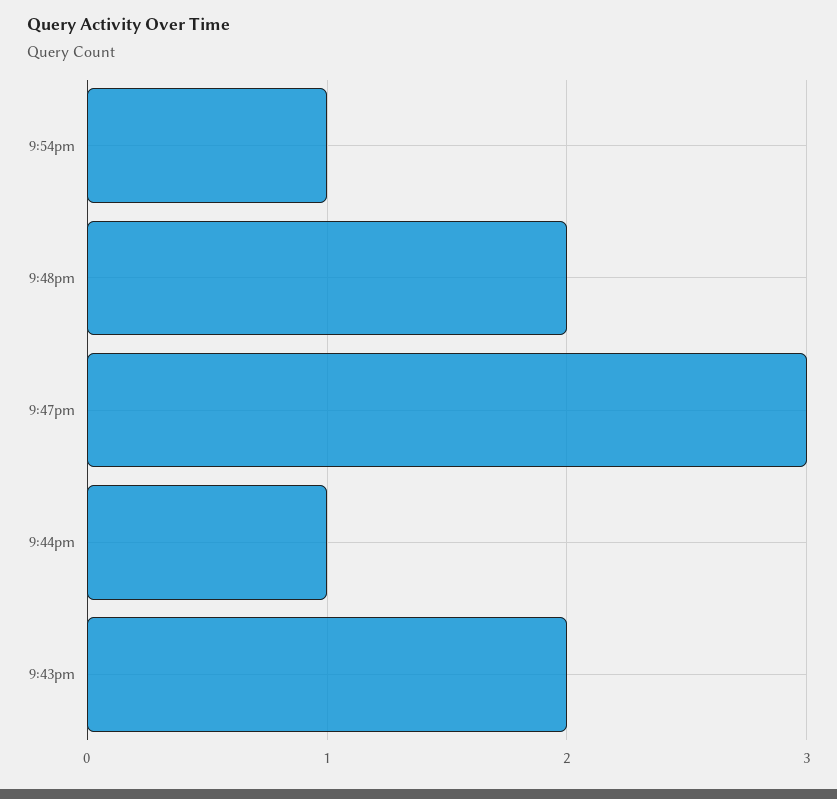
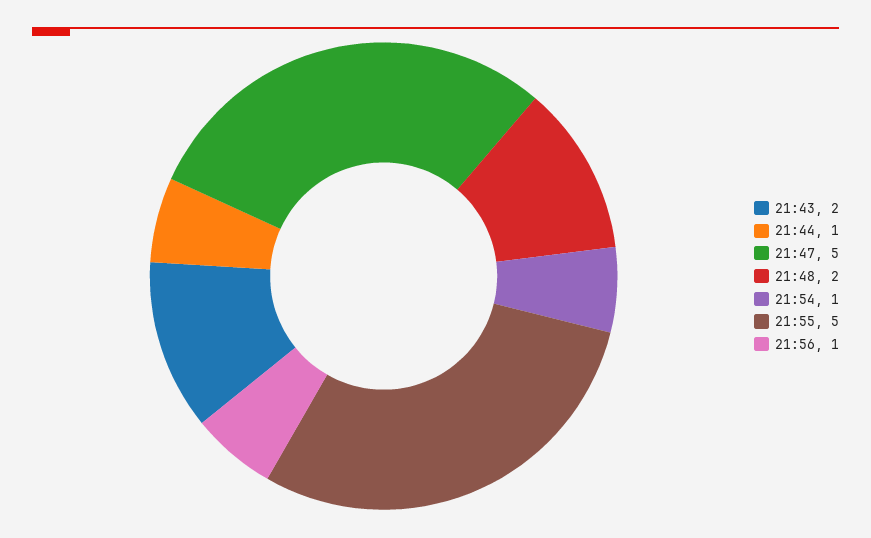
9:47pm: 3 -> 5
21:55: none -> 5
21:56: none -> 1

